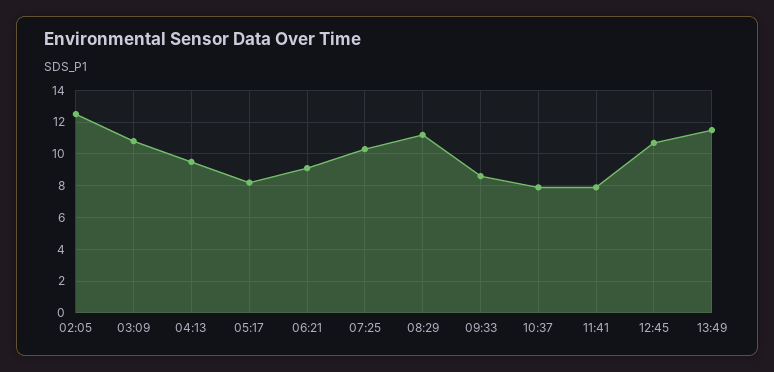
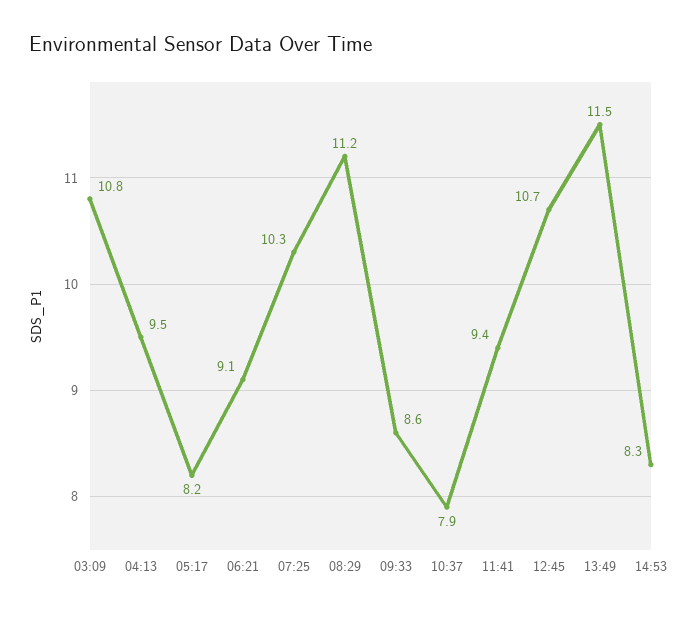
02:05: 12.5 -> none
11:41: 8 -> 9.4
14:53: none -> 8.3

